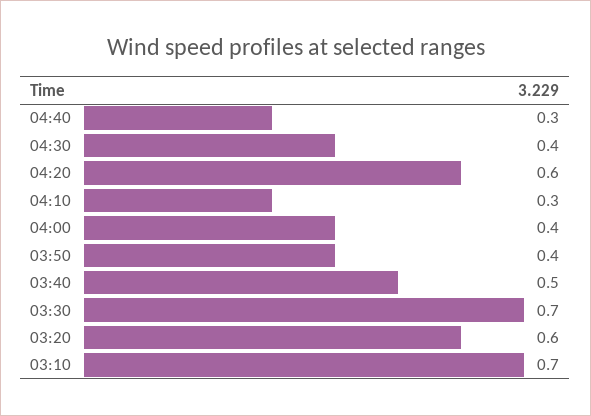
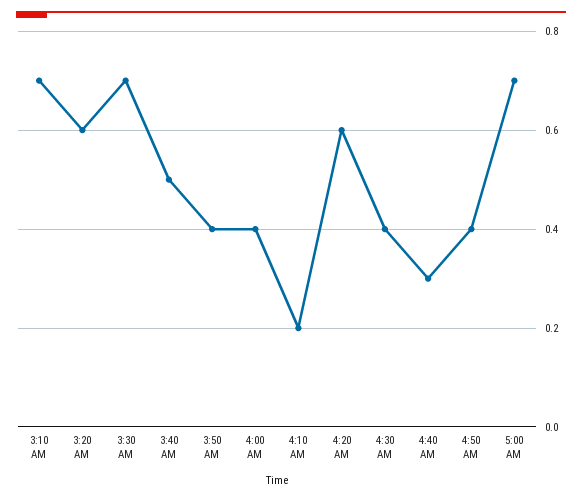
04:10: 0.3 -> 0.2
4:50 AM: none -> 0.4
5:00 AM: none -> 0.7

